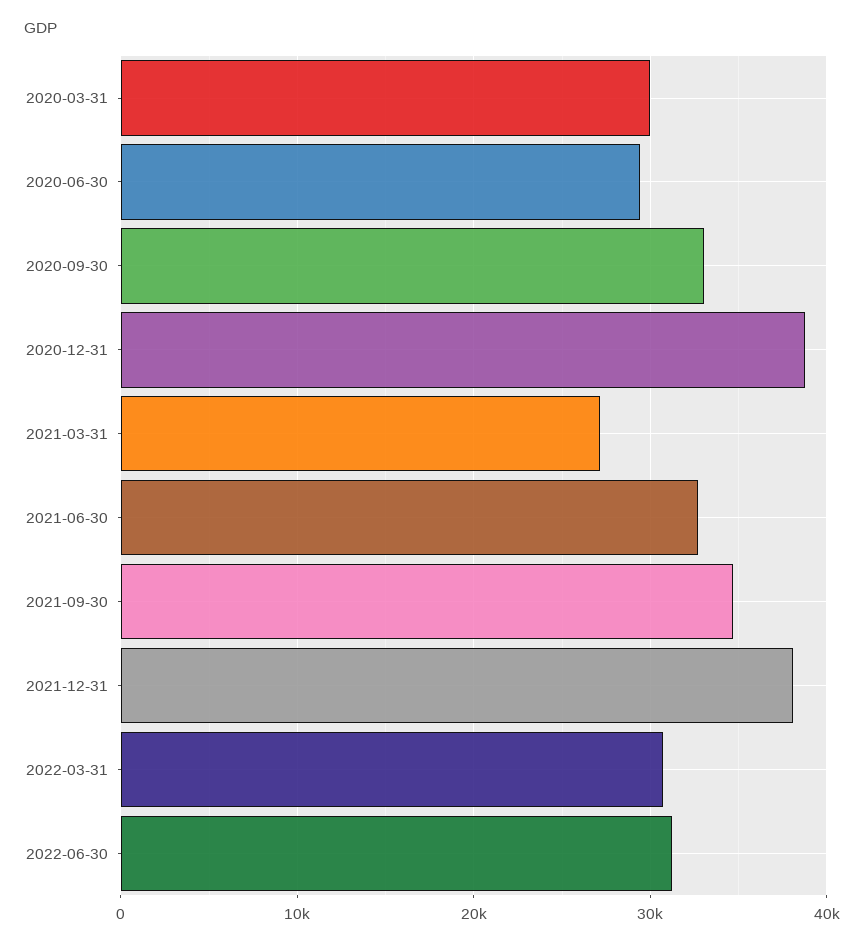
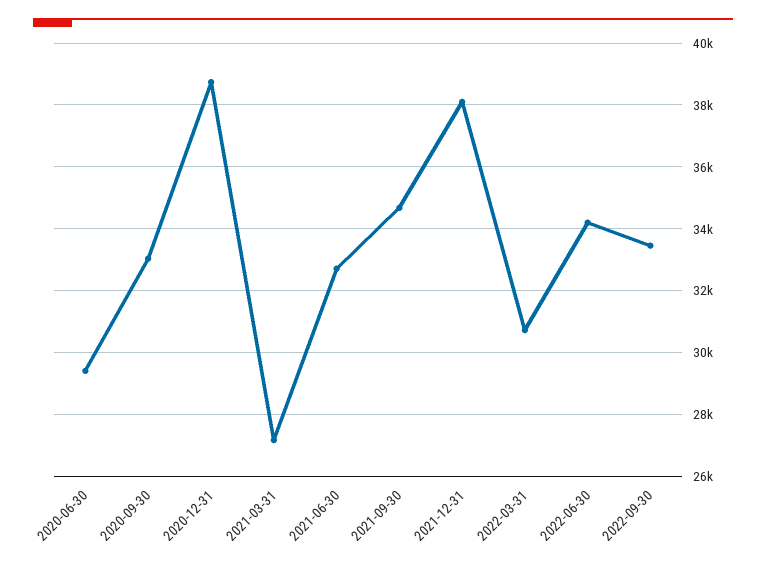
2020-03-31: 30000 -> none
2022-06-30: 31000 -> 34200
2022-09-30: none -> 33400

